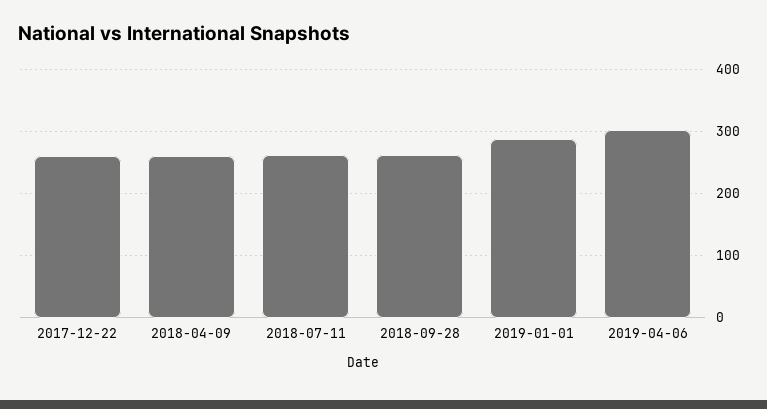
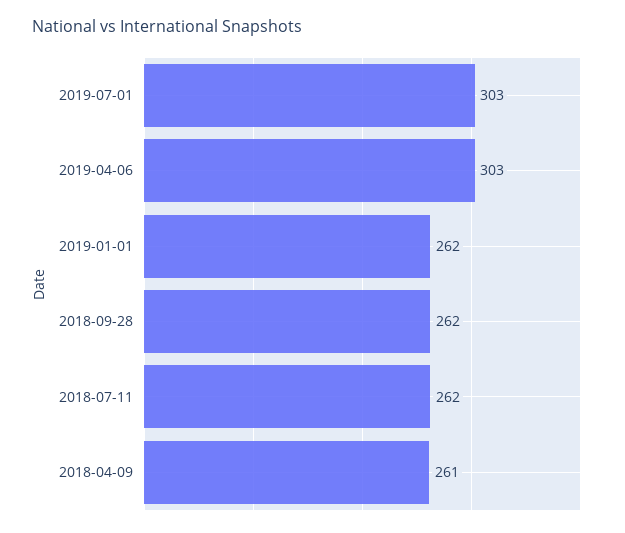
2017-12-22: 260 -> none
2019-01-01: 290 -> 262
2019-07-01: none -> 303

